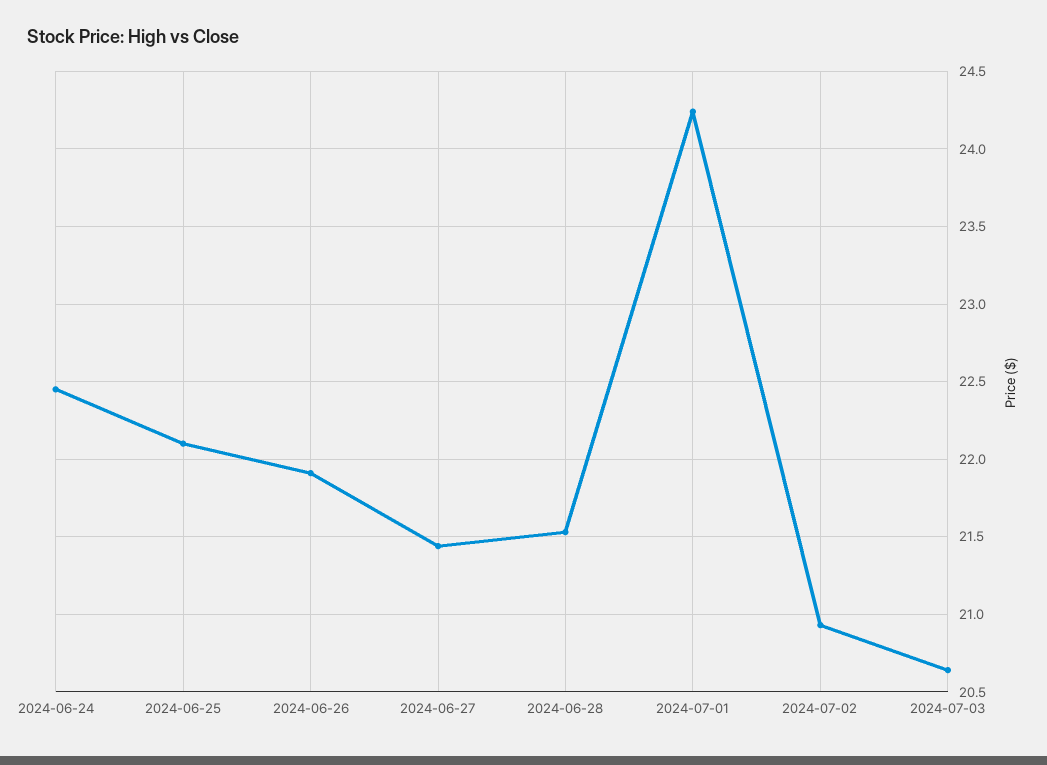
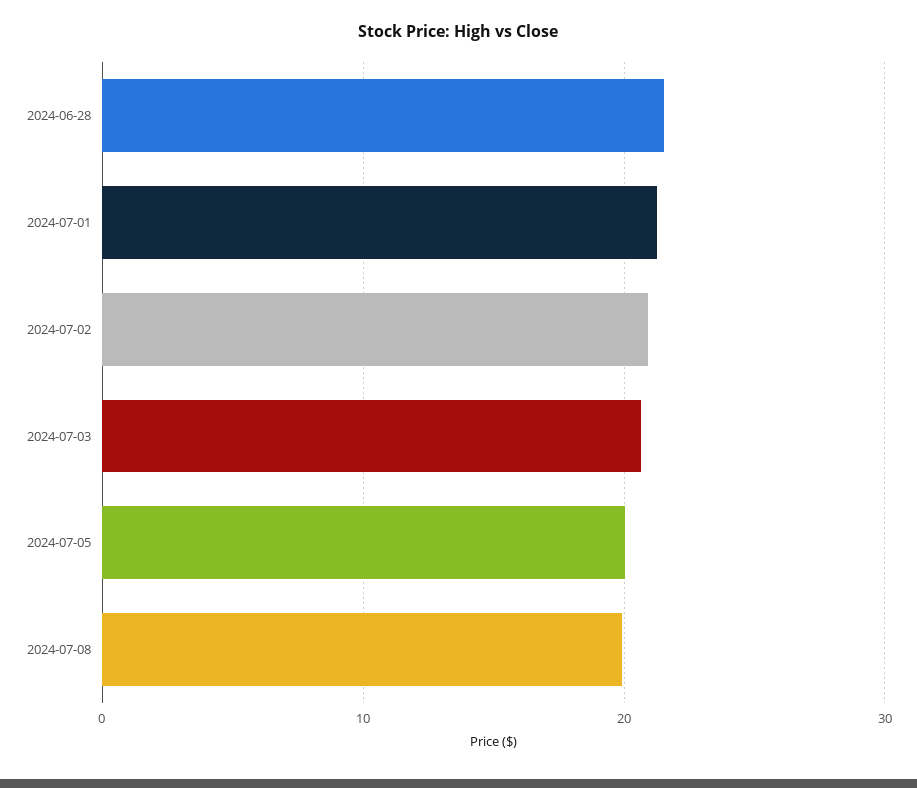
2024-06-24: 22.45 -> none
2024-06-25: 22.1 -> none
2024-06-26: 21.9 -> none
2024-06-27: 21.45 -> none
2024-07-01: 24.25 -> 21
2024-07-05: none -> 20
2024-07-08: none -> 20

